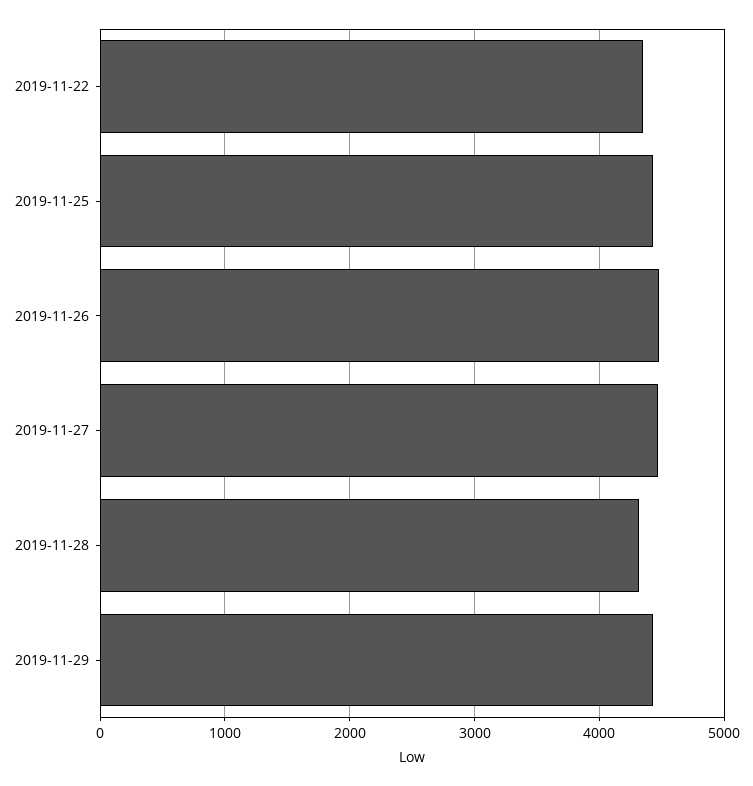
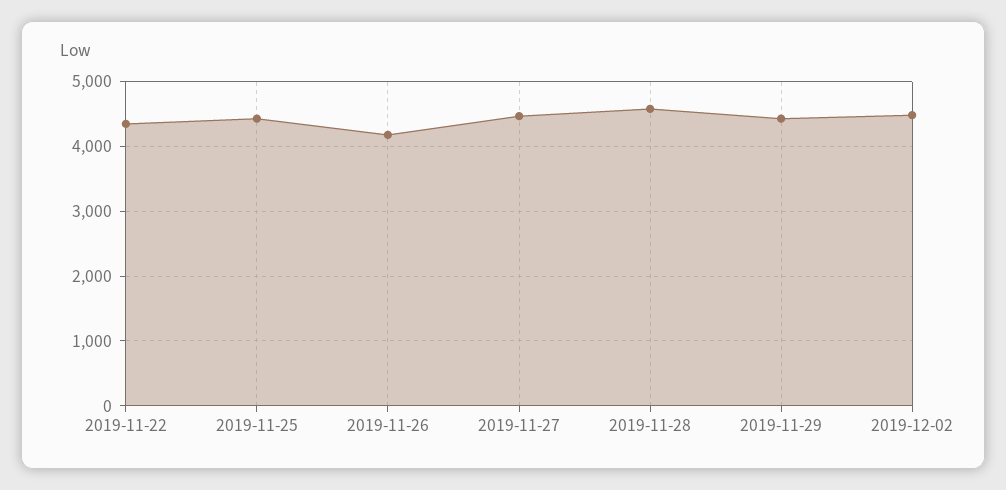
2019-11-26: 4500 -> 4200
2019-11-28: 4300 -> 4600
2019-12-02: none -> 4500

